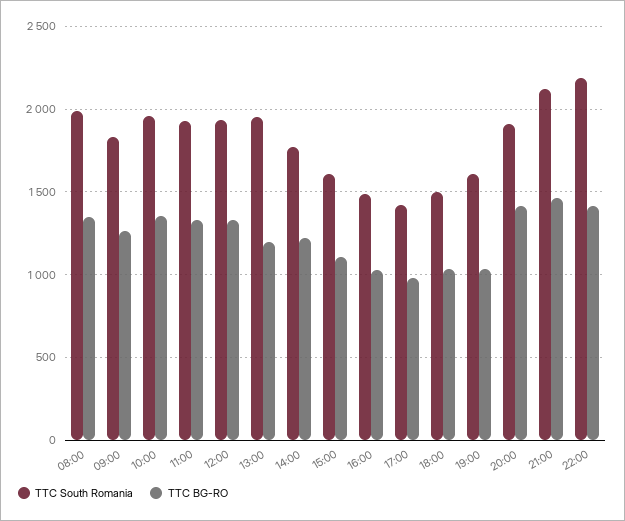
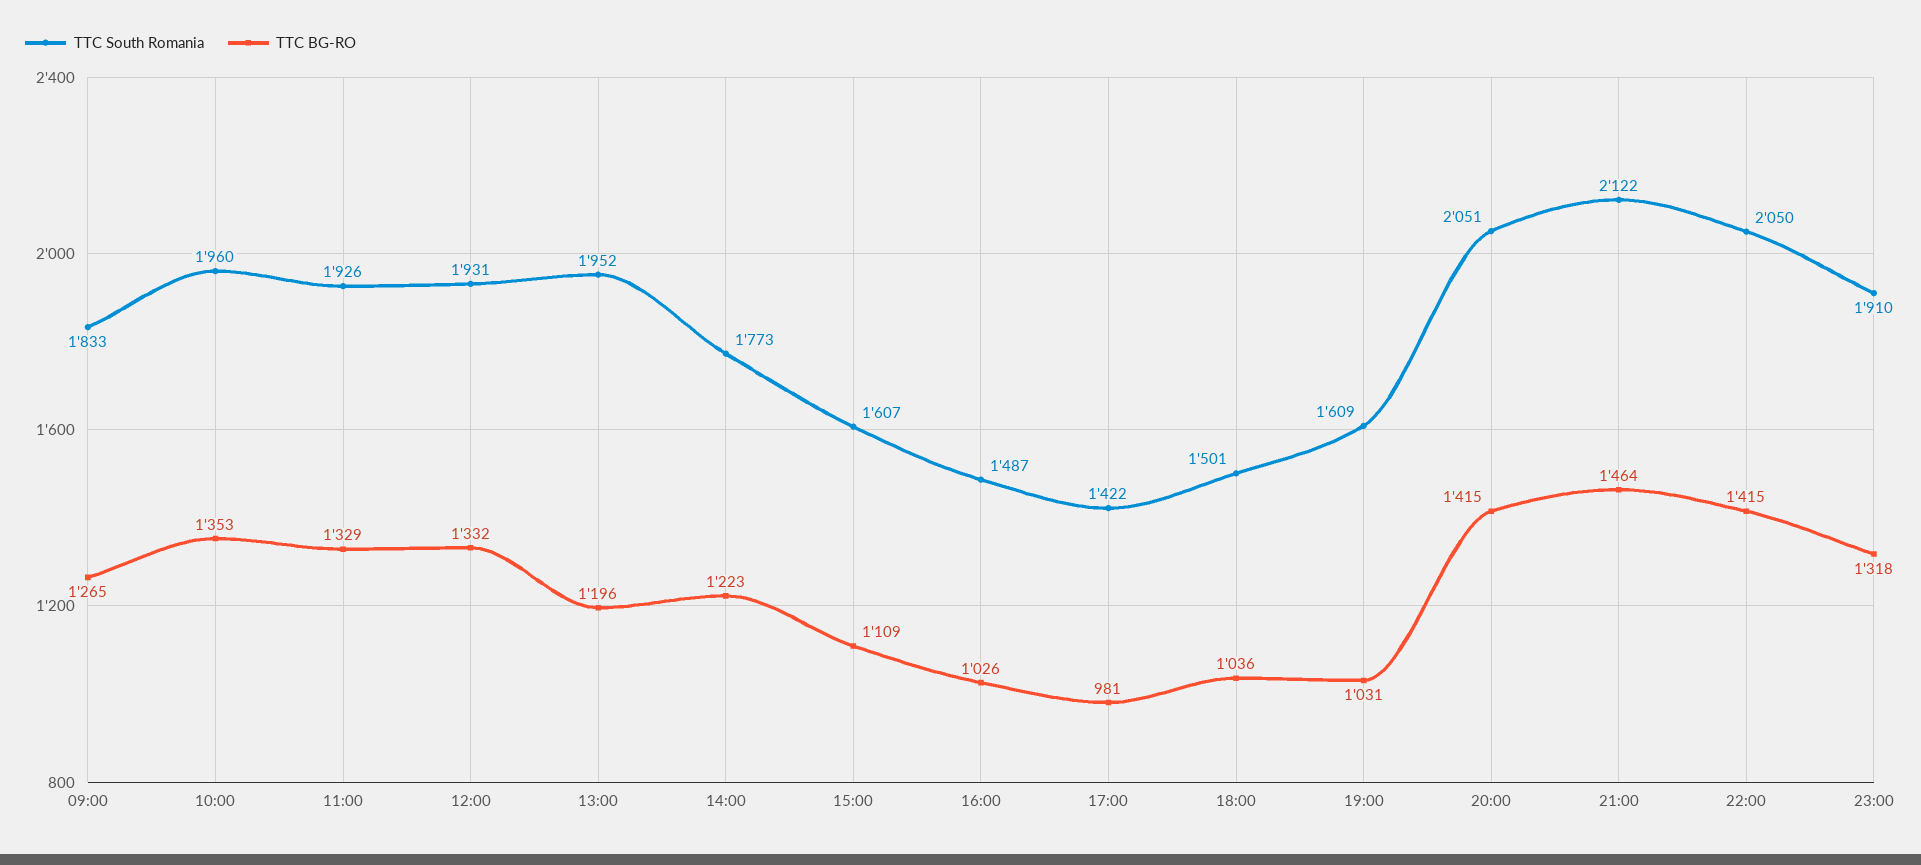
TTC South Romania, 08:00: 2000 -> none
TTC BG-RO, 08:00: 1350 -> none
TTC South Romania, 20:00: 1900 -> 2051
TTC South Romania, 22:00: 2200 -> 2050
TTC South Romania, 23:00: none -> 1910
TTC BG-RO, 23:00: none -> 1318

